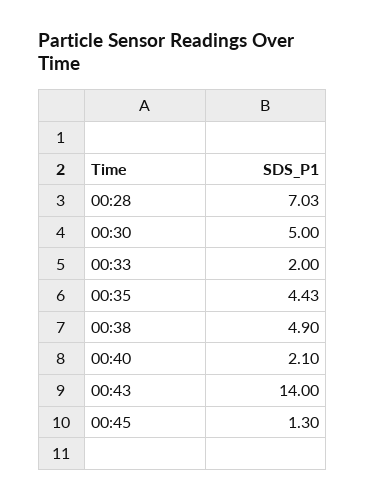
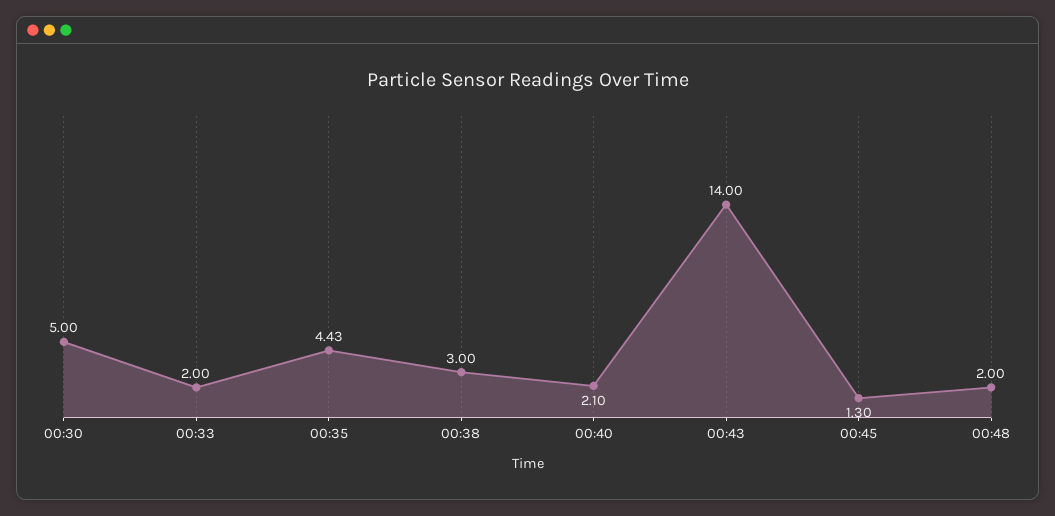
00:28: 7.03 -> none
00:38: 4.9 -> 3
00:48: none -> 2

